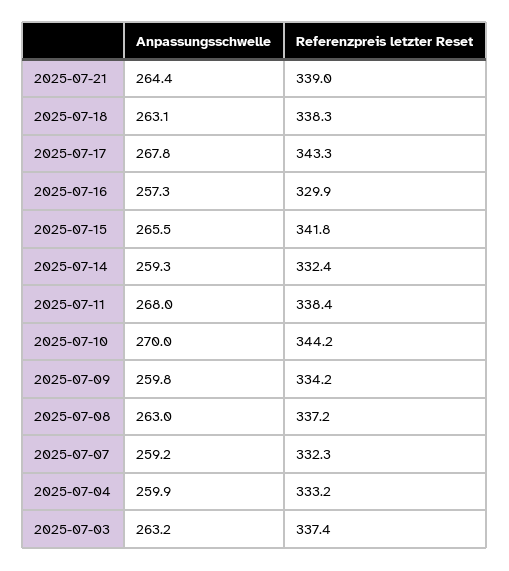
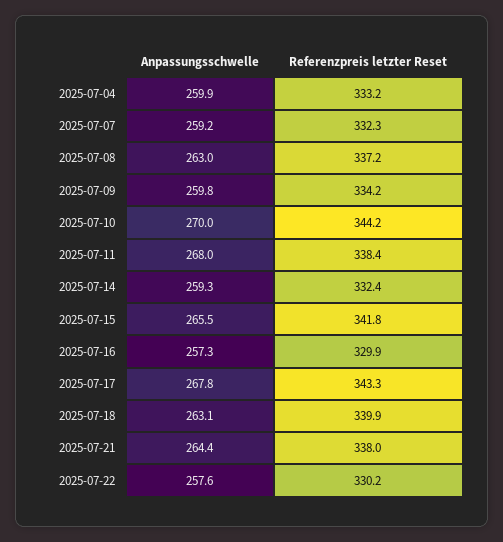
Referenzpreis letzter Reset, 2025-07-21: 339 -> 338
Referenzpreis letzter Reset, 2025-07-18: 338.3 -> 339.9
Anpassungsschwelle, 2025-07-03: 263.2 -> none
Referenzpreis letzter Reset, 2025-07-03: 337.4 -> none
Anpassungsschwelle, 2025-07-22: none -> 257.6
Referenzpreis letzter Reset, 2025-07-22: none -> 330.2

